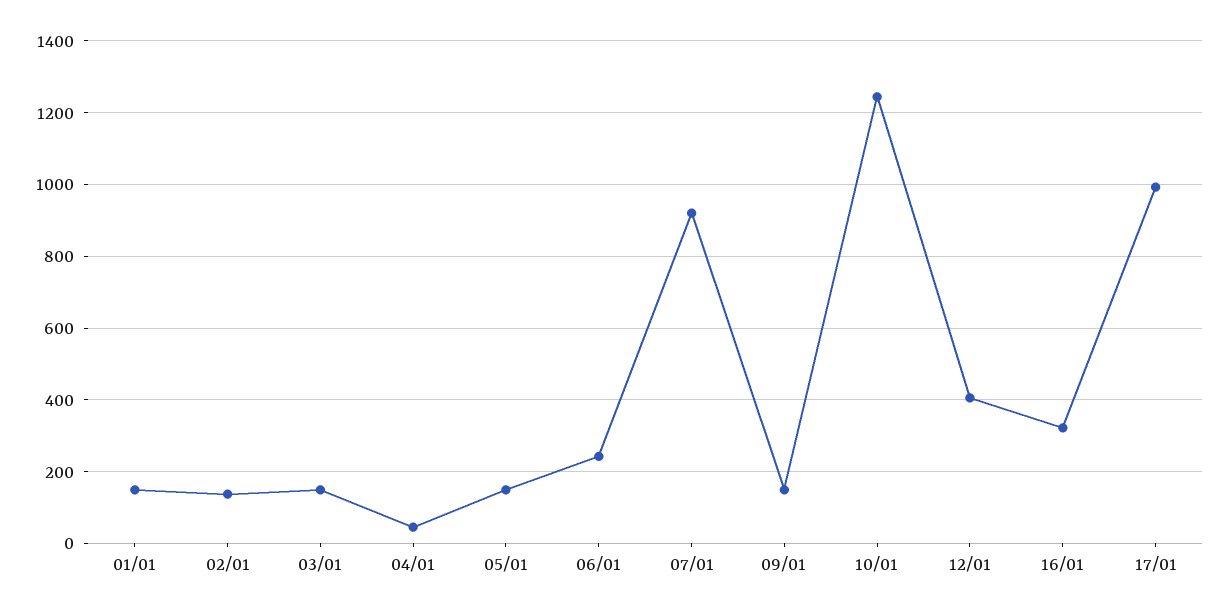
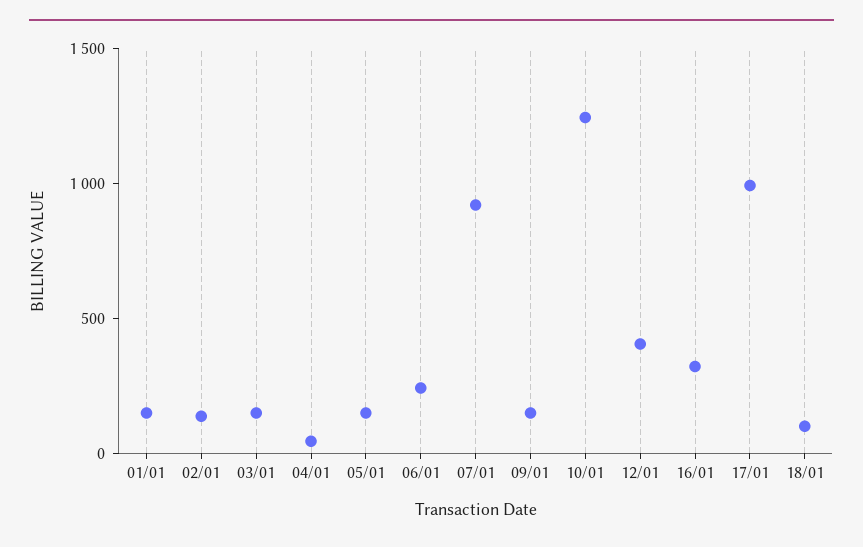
18/01: none -> 100

